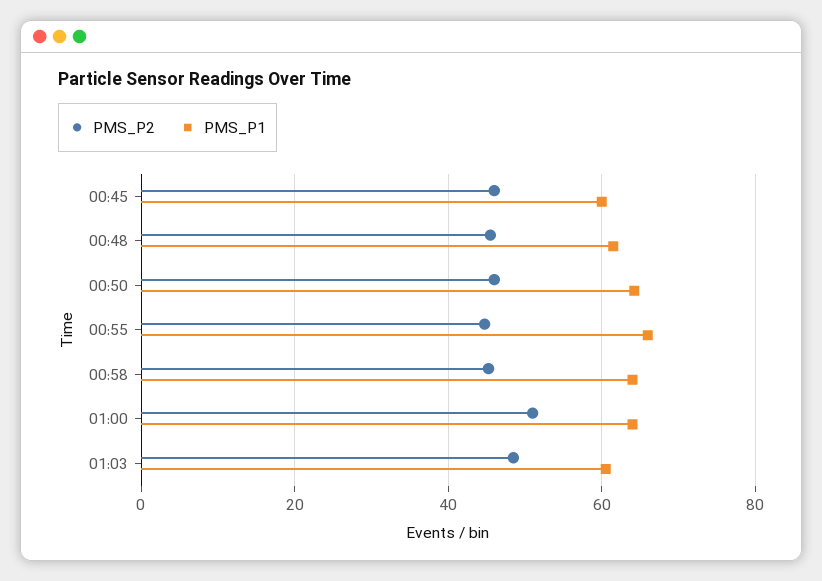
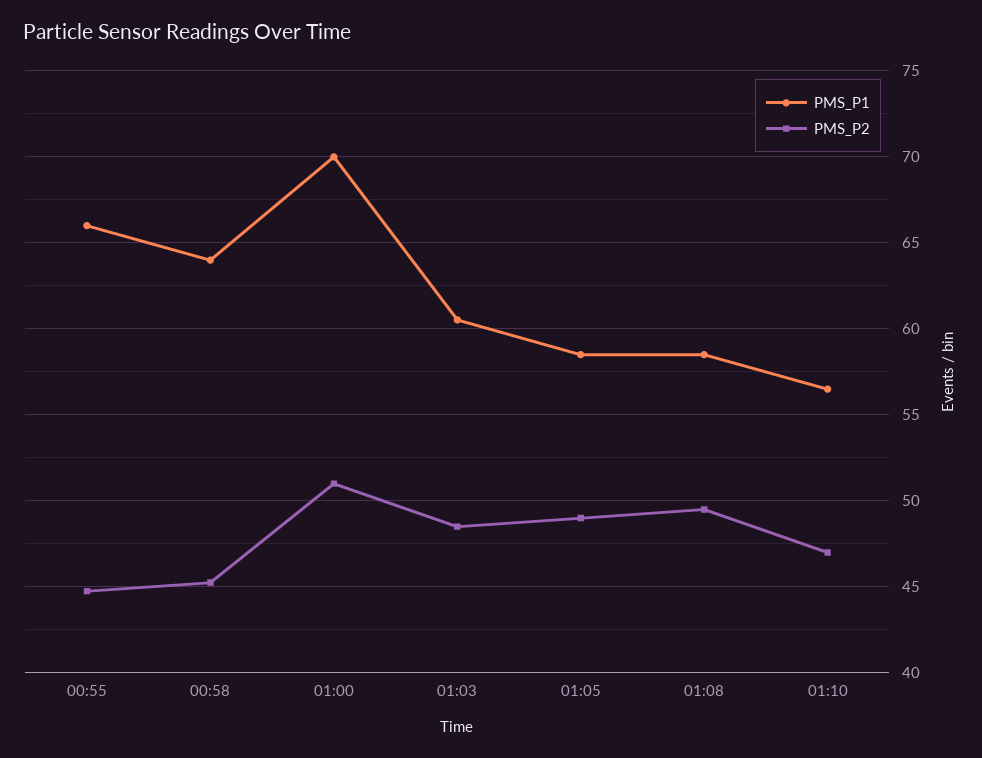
PMS_P2, 00:45: 46 -> none
PMS_P1, 00:45: 60 -> none
PMS_P2, 00:48: 46 -> none
PMS_P1, 00:48: 62 -> none
PMS_P2, 00:50: 46 -> none
PMS_P1, 00:50: 64 -> none
PMS_P1, 01:00: 64 -> 70
PMS_P1, 01:05: none -> 58.5
PMS_P2, 01:05: none -> 49
PMS_P1, 01:08: none -> 58.5
PMS_P2, 01:08: none -> 49.5
PMS_P1, 01:10: none -> 56.5
PMS_P2, 01:10: none -> 47

